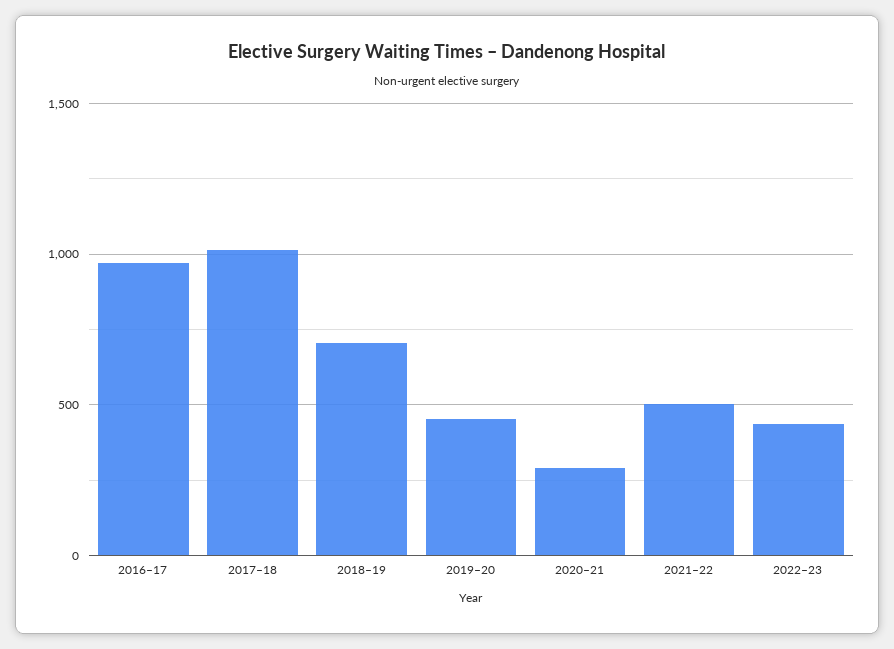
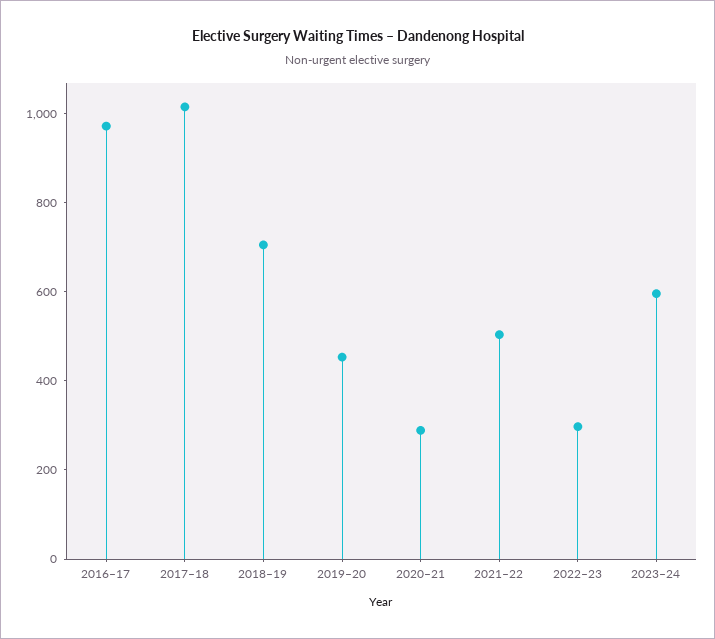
2022–23: 450 -> 300
2023–24: none -> 600

